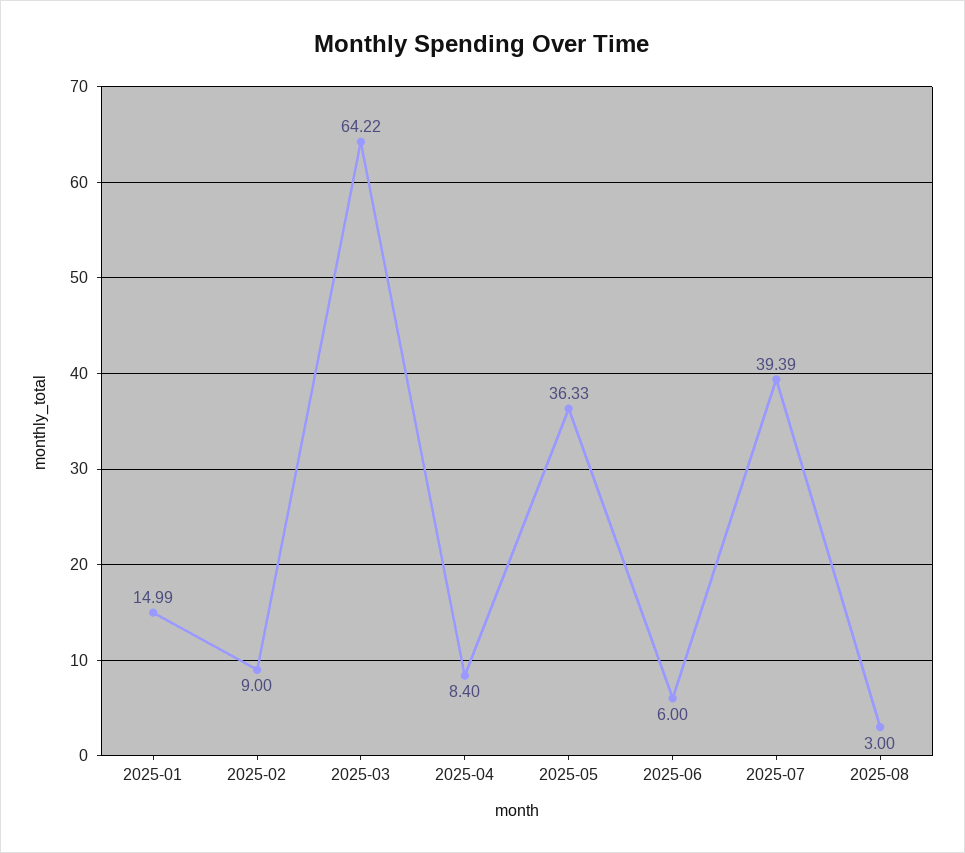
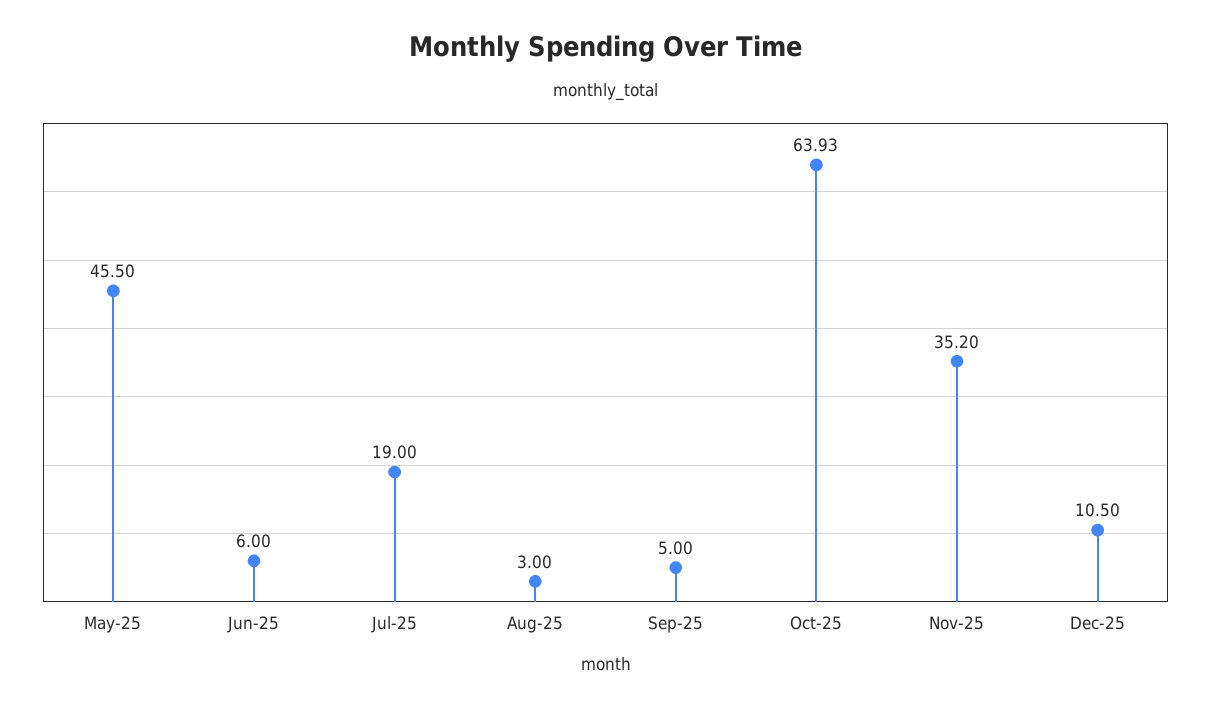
2025-01: 14.99 -> none
2025-02: 9 -> none
2025-03: 64.22 -> none
2025-04: 8.4 -> none
2025-05: 36.33 -> 45.5
2025-07: 39.39 -> 19
Sep-25: none -> 5
Oct-25: none -> 63.93
Nov-25: none -> 35.2
Dec-25: none -> 10.5

